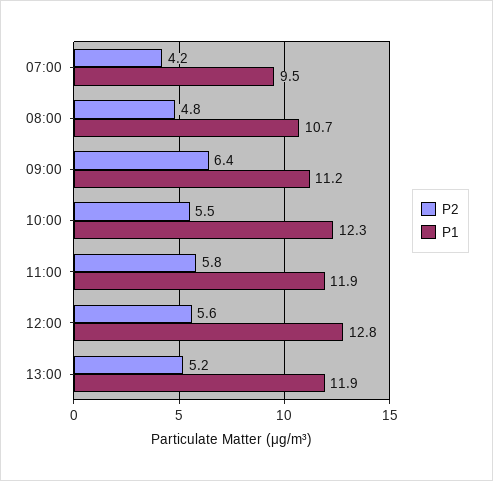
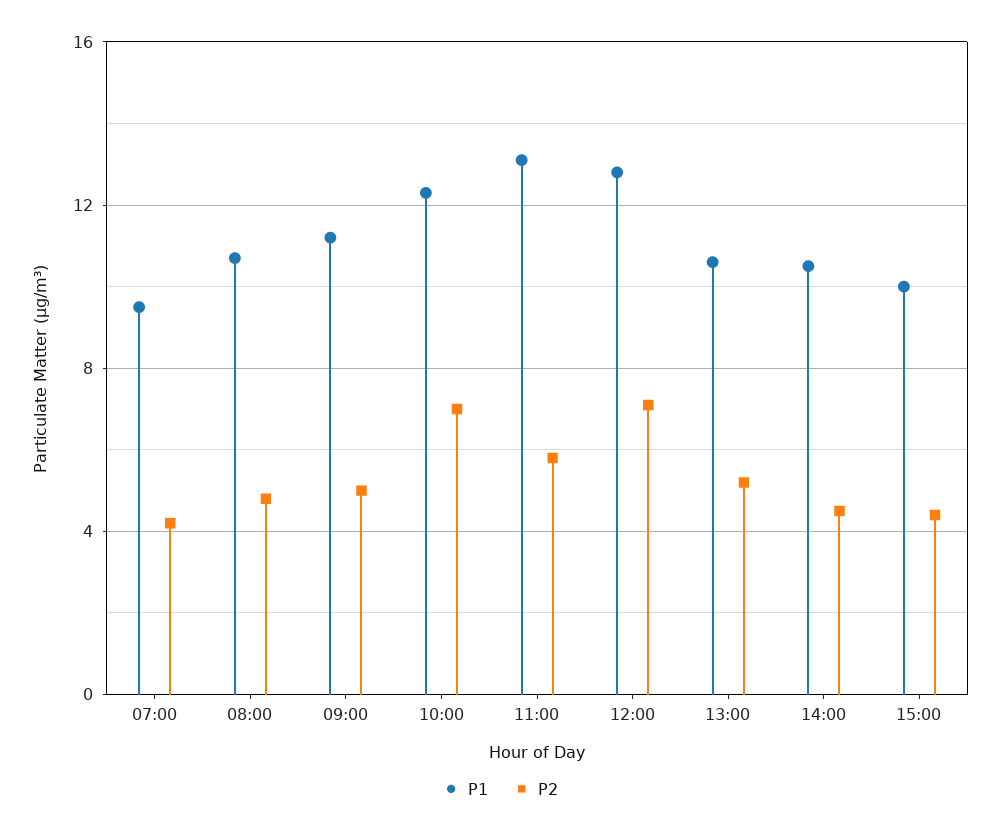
P2, 09:00: 6.4 -> 5
P2, 10:00: 5.5 -> 7
P1, 11:00: 11.9 -> 13
P2, 12:00: 5.6 -> 7
P1, 13:00: 11.9 -> 10.5
P1, 14:00: none -> 10.5
P2, 14:00: none -> 4.5
P1, 15:00: none -> 10
P2, 15:00: none -> 4.5

